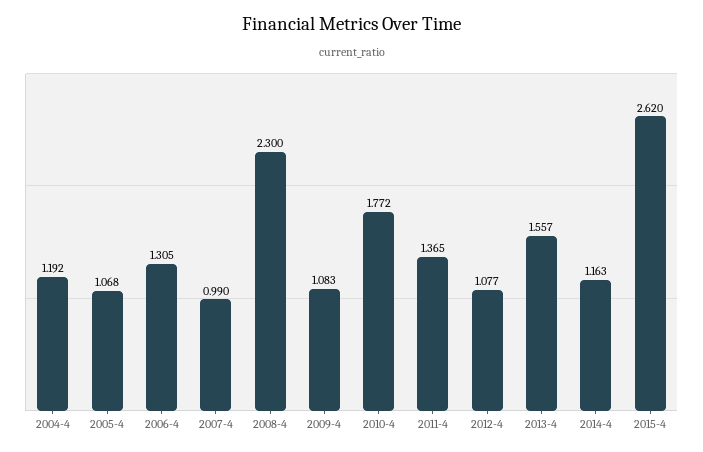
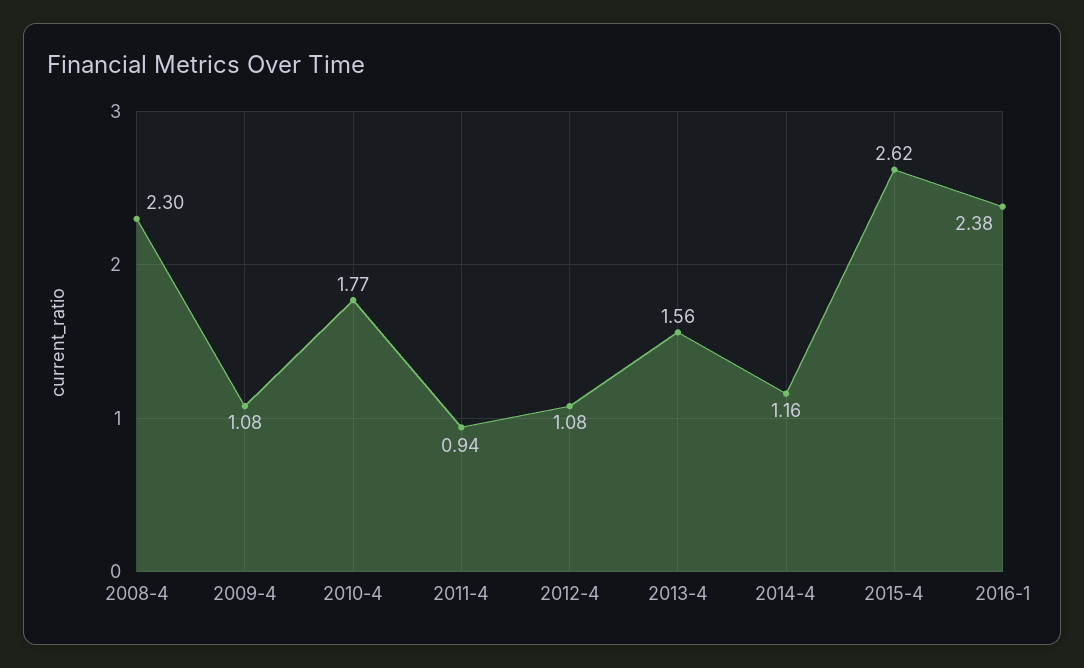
2004-4: 1.192 -> none
2005-4: 1.068 -> none
2006-4: 1.305 -> none
2007-4: 0.99 -> none
2011-4: 1.365 -> 0.94
2016-1: none -> 2.38

